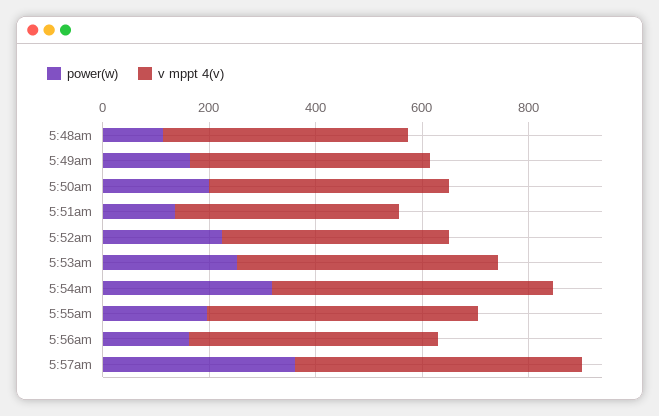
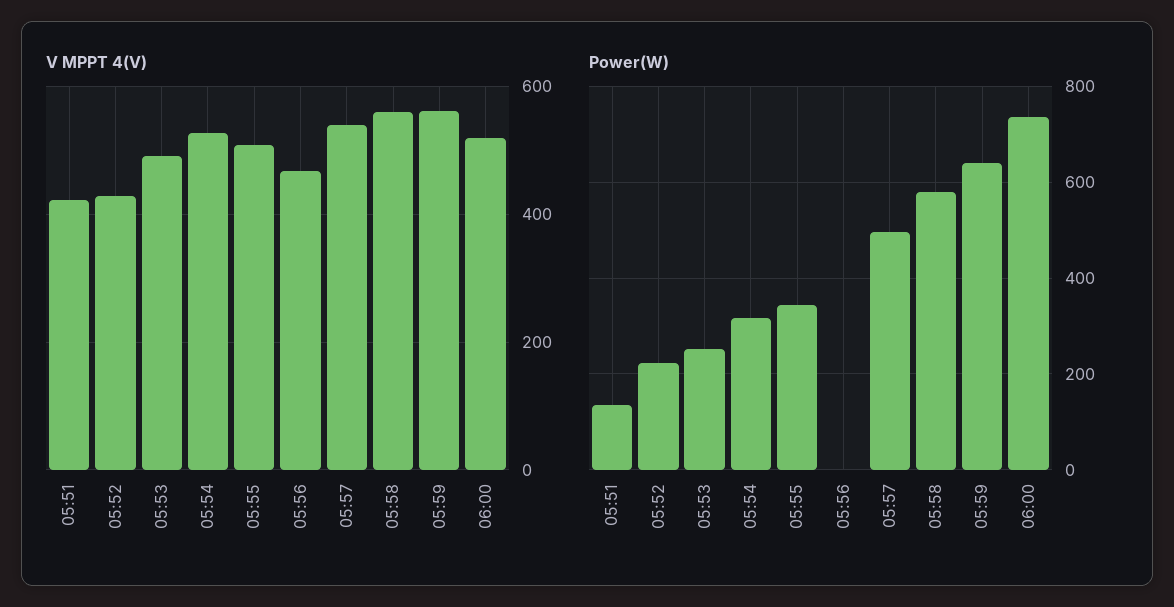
power(w), 5:48am: 100 -> none
v mppt 4(v), 5:48am: 450 -> none
power(w), 5:49am: 150 -> none
v mppt 4(v), 5:49am: 450 -> none
power(w), 5:50am: 200 -> none
v mppt 4(v), 5:50am: 450 -> none
power(w), 5:55am: 200 -> 340
power(w), 5:56am: 150 -> 0
power(w), 5:57am: 350 -> 500
v mppt 4(v), 05:58: none -> 560
v mppt 4(v), 05:59: none -> 560
v mppt 4(v), 06:00: none -> 520
power(w), 05:58: none -> 580
power(w), 05:59: none -> 640
power(w), 06:00: none -> 740

